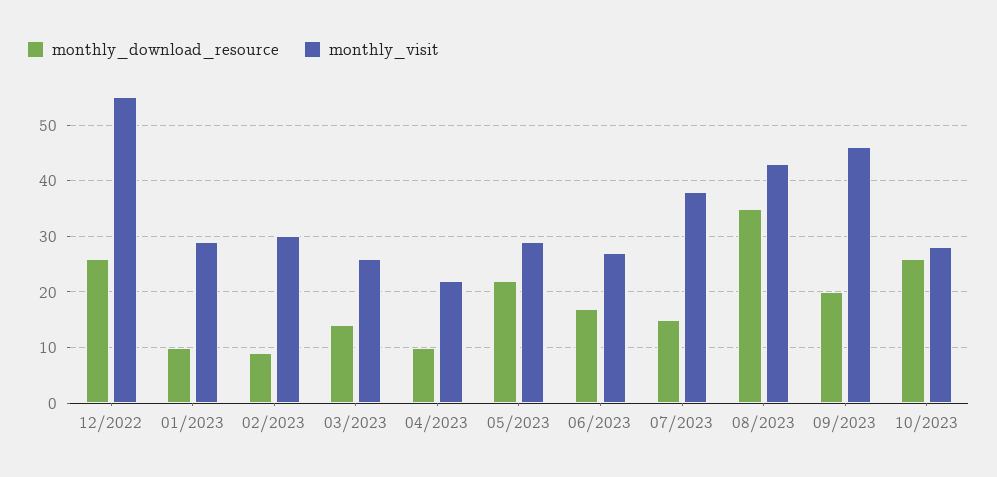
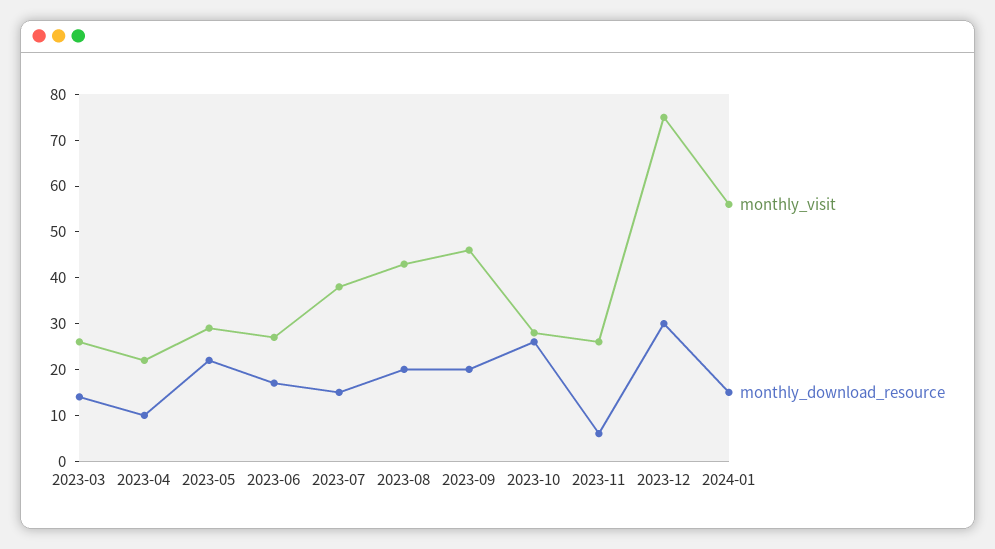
monthly_download_resource, 12/2022: 25 -> none
monthly_visit, 12/2022: 55 -> none
monthly_download_resource, 01/2023: 10 -> none
monthly_visit, 01/2023: 30 -> none
monthly_download_resource, 02/2023: 10 -> none
monthly_visit, 02/2023: 30 -> none
monthly_download_resource, 08/2023: 35 -> 20
monthly_visit, 2023-11: none -> 25
monthly_download_resource, 2023-11: none -> 5
monthly_visit, 2023-12: none -> 75
monthly_download_resource, 2023-12: none -> 30
monthly_visit, 2024-01: none -> 55
monthly_download_resource, 2024-01: none -> 15

